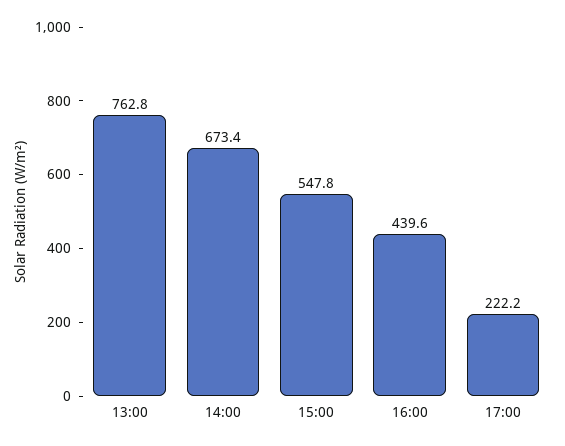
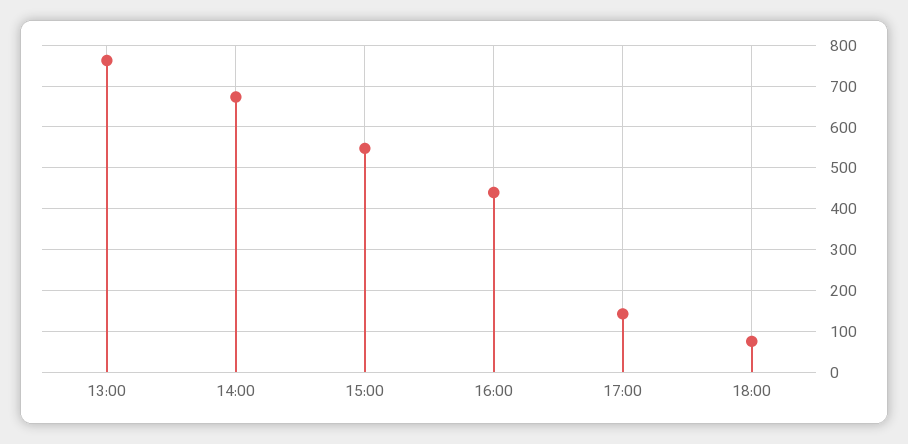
17:00: 222.2 -> 140
18:00: none -> 80

